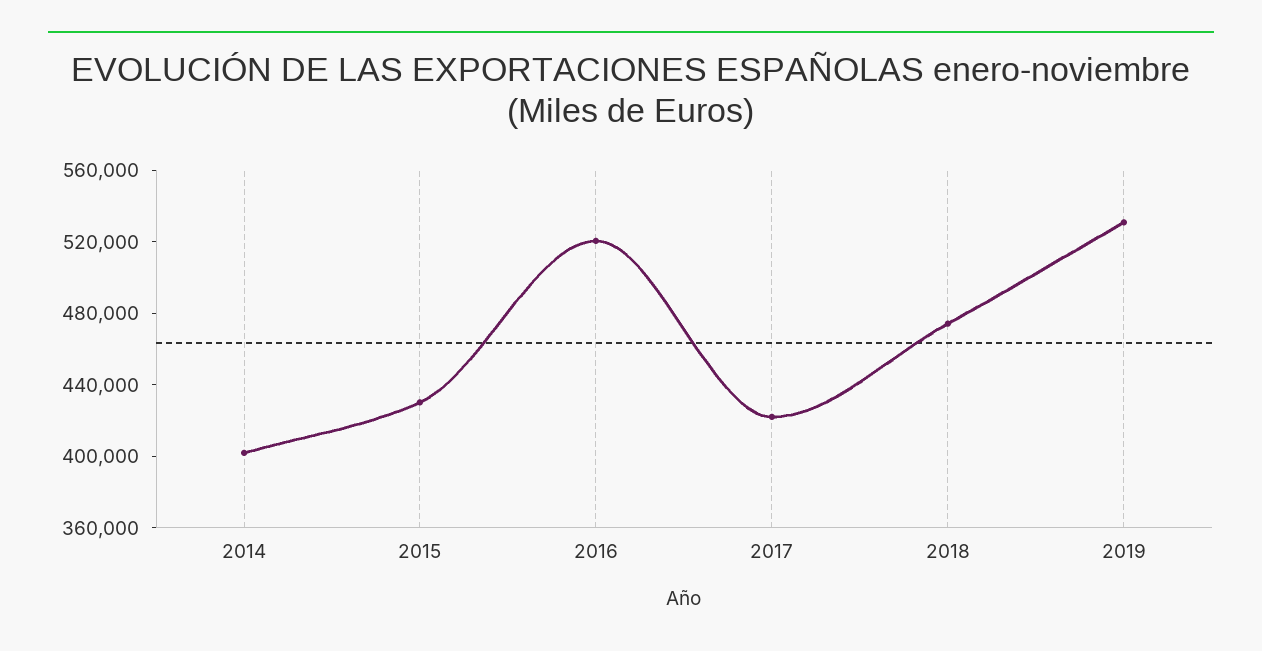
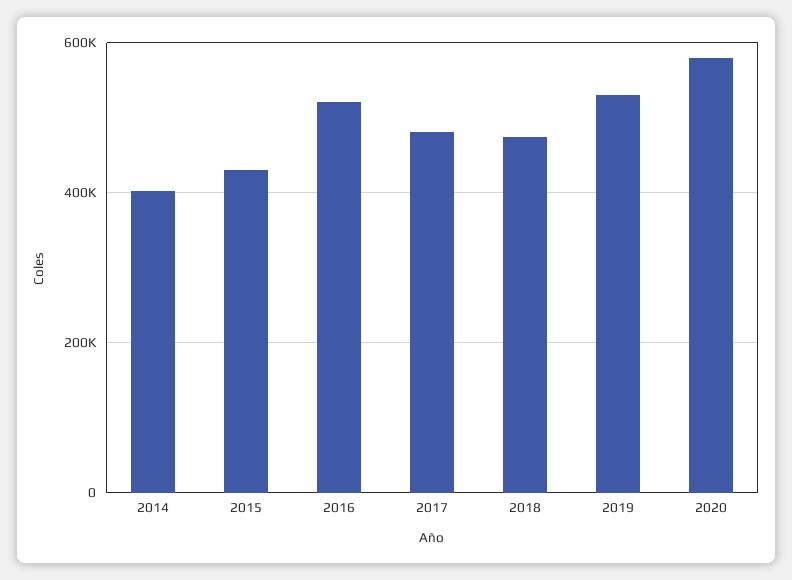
2017: 420000 -> 480000
2020: none -> 580000

